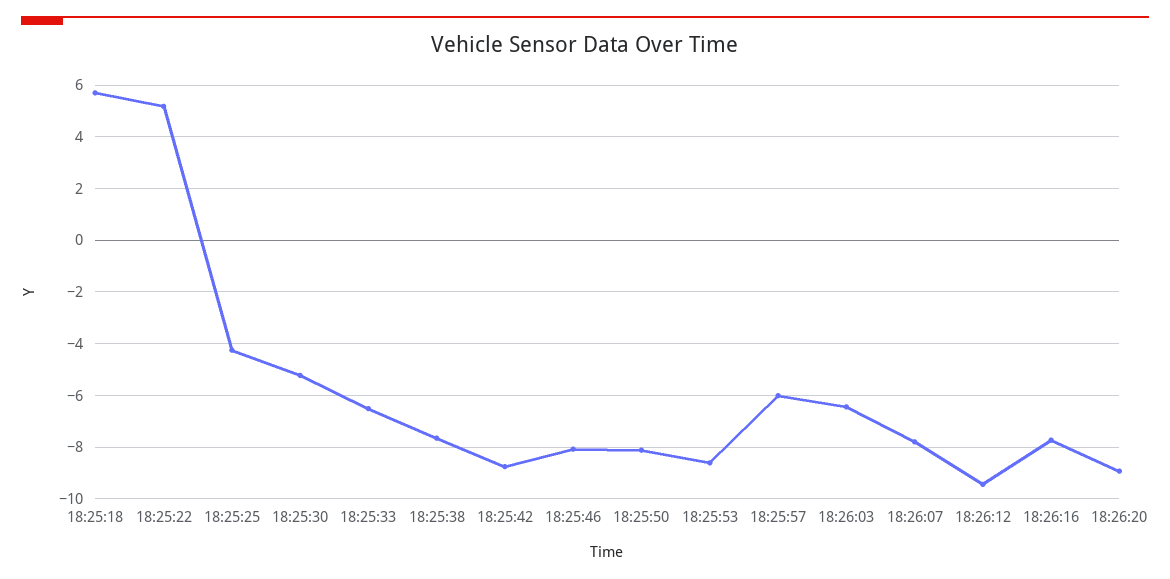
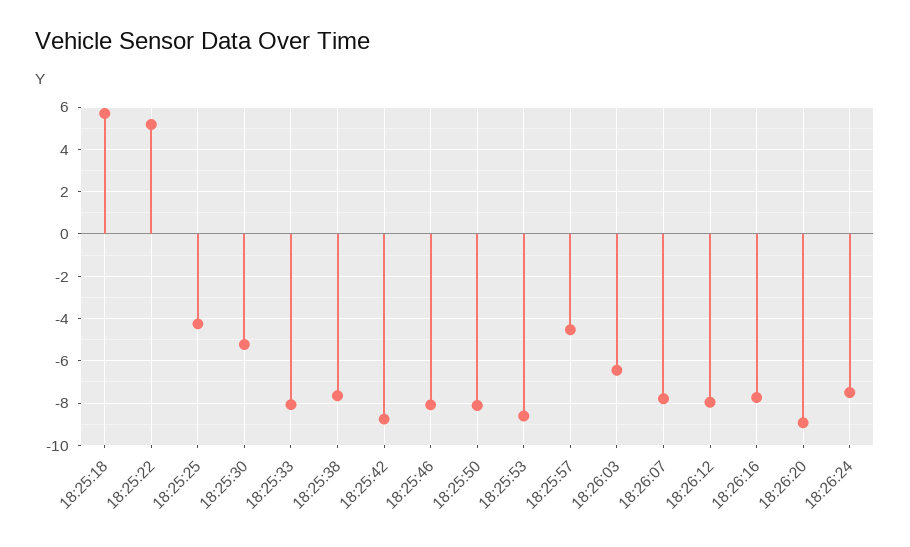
18:25:33: -6.5 -> -8
18:25:57: -6 -> -4.5
18:26:12: -9.5 -> -8
18:26:24: none -> -7.5

